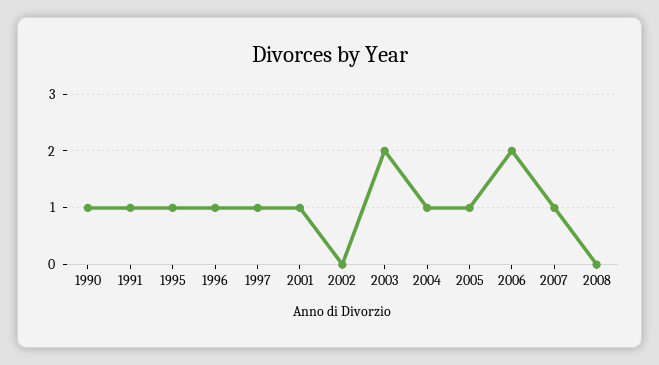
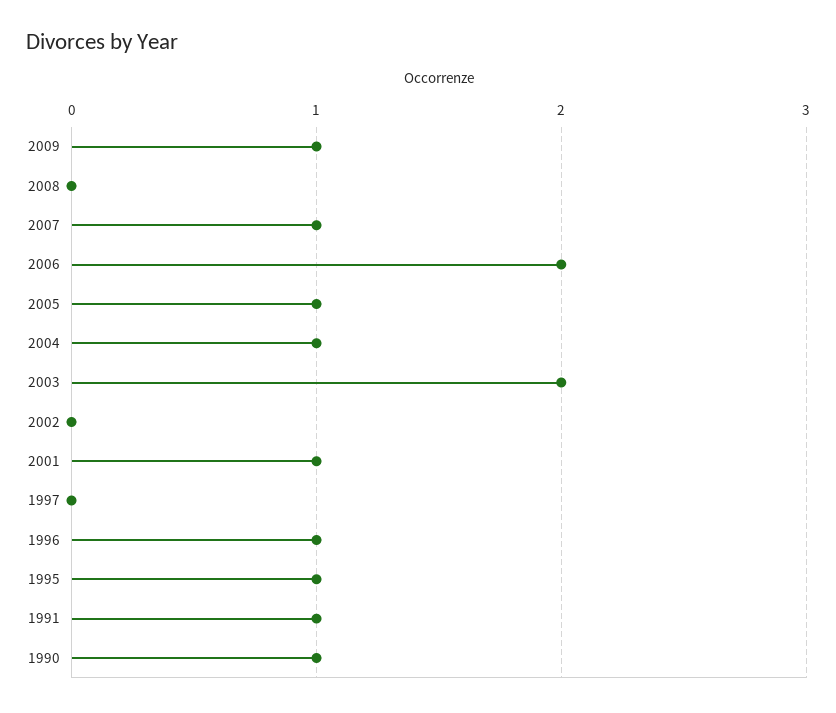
1997: 1 -> 0
2009: none -> 1

